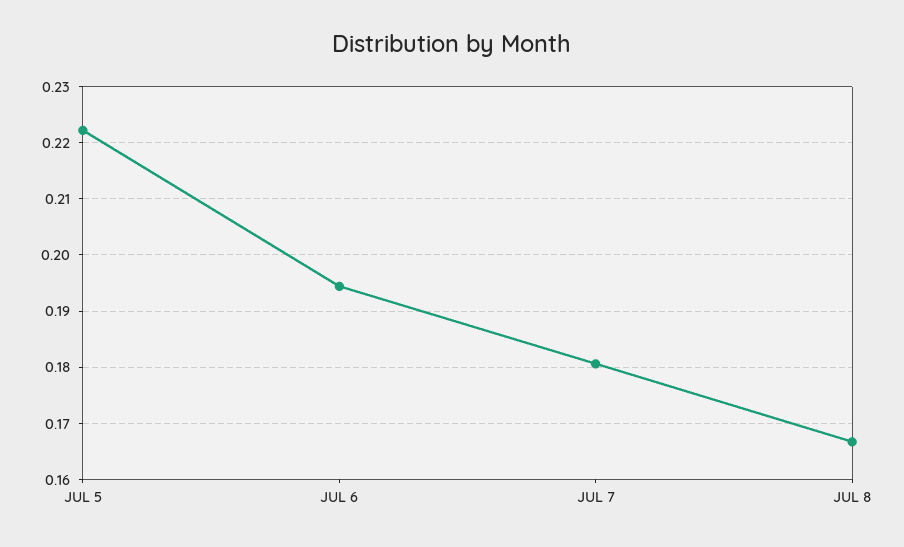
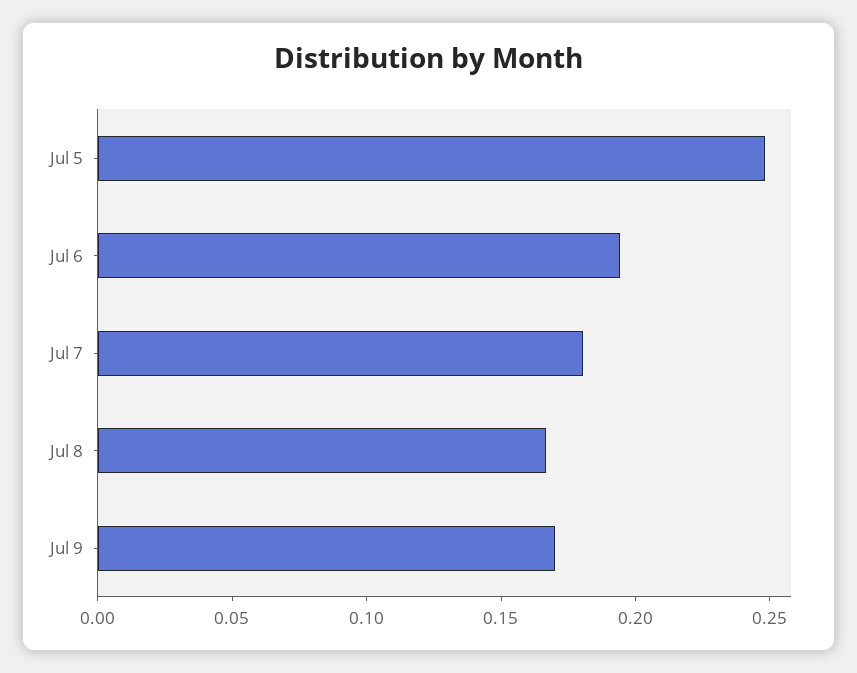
JUL 5: 0.222 -> 0.25
Jul 9: none -> 0.17

